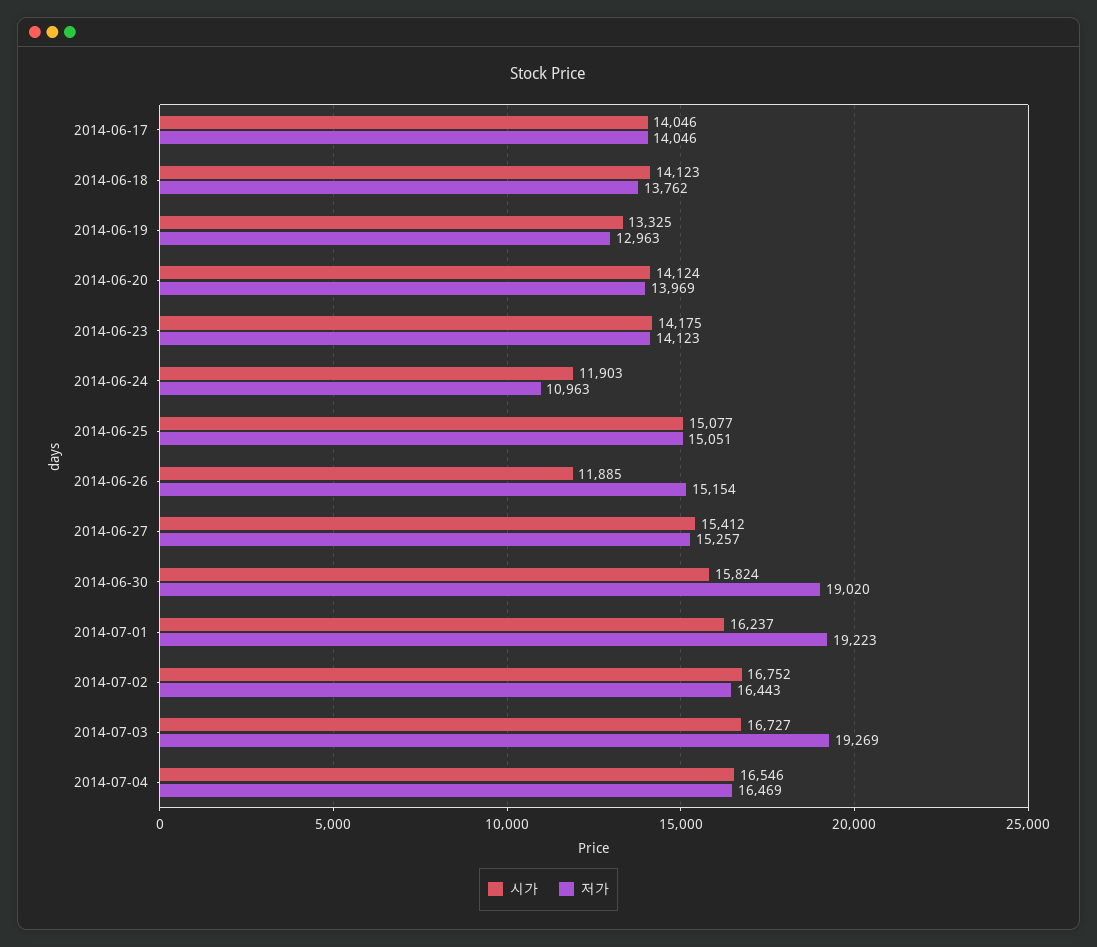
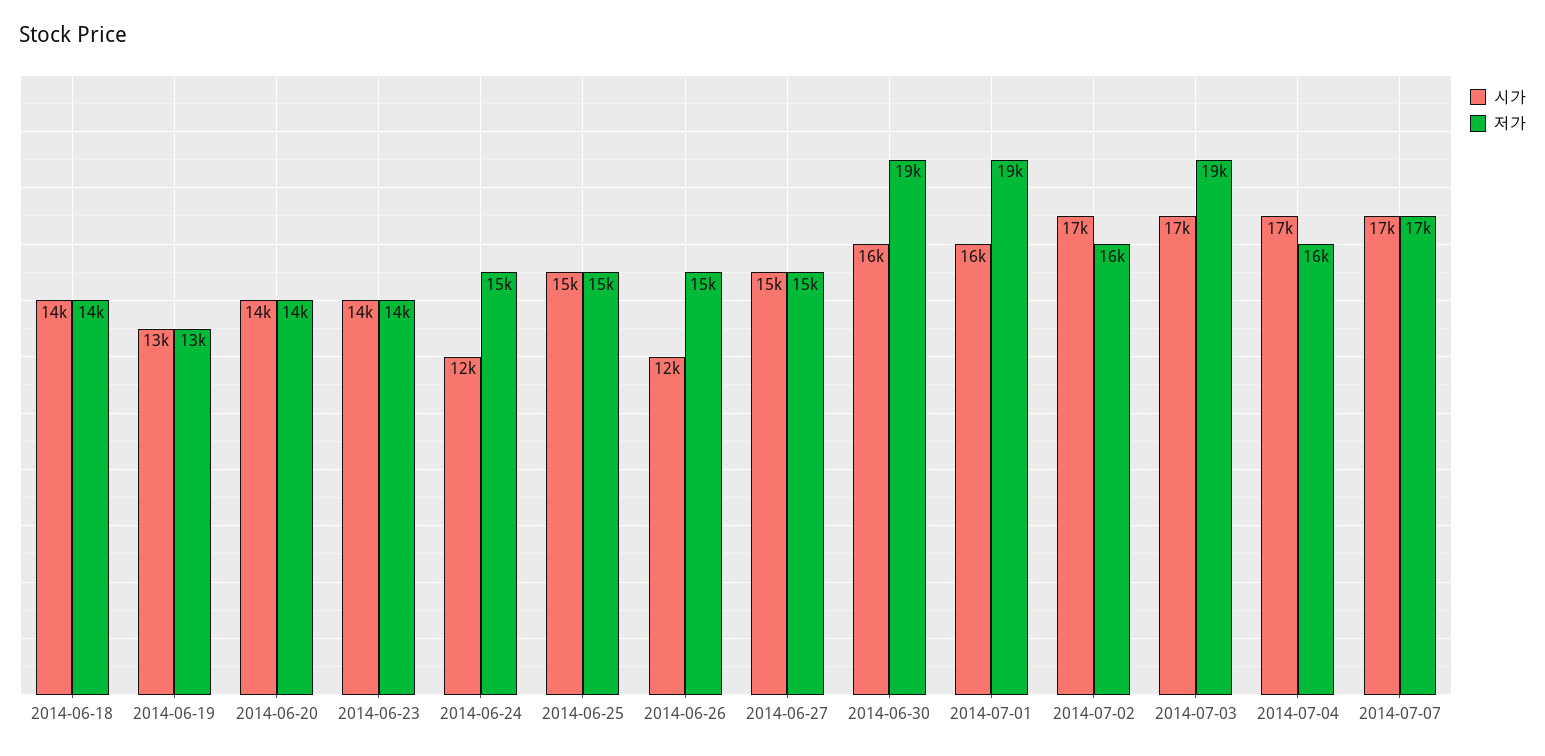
시가, 2014-06-17: 14046 -> none
저가, 2014-06-17: 14046 -> none
저가, 2014-06-24: 10963 -> 15000
시가, 2014-07-07: none -> 17000
저가, 2014-07-07: none -> 17000

